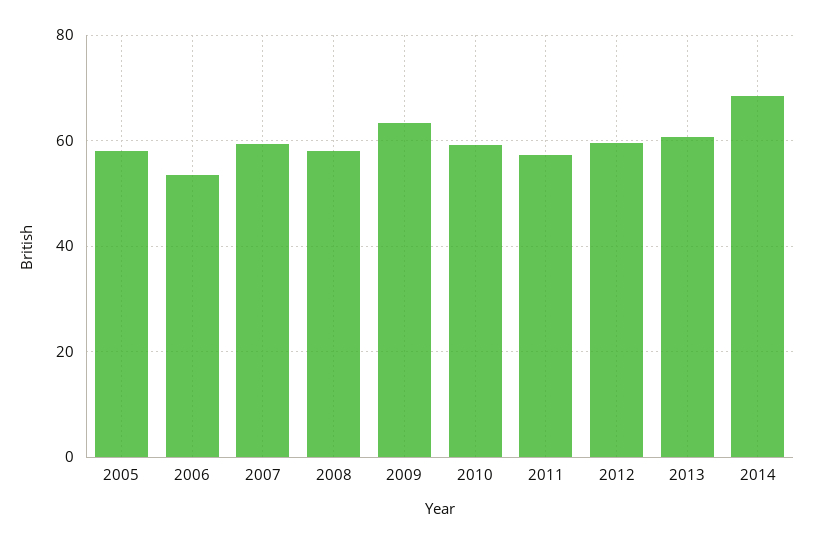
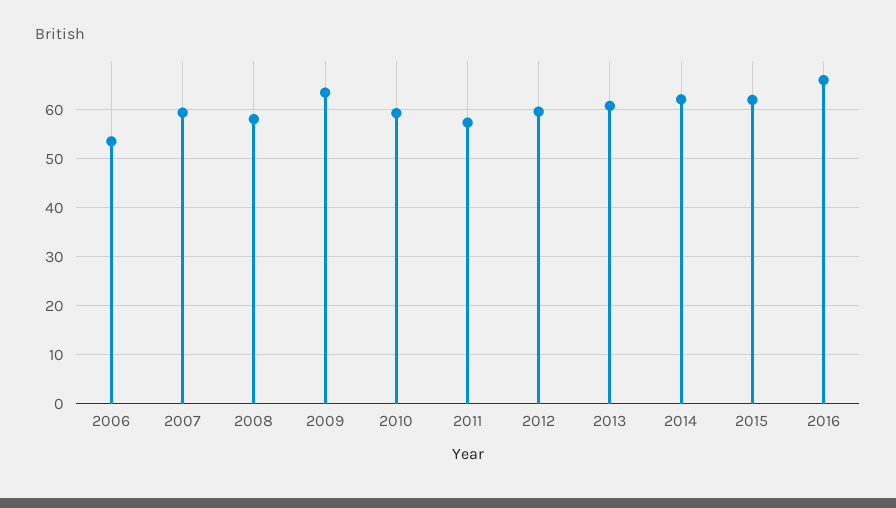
2005: 58 -> none
2014: 68 -> 62
2015: none -> 62
2016: none -> 66

